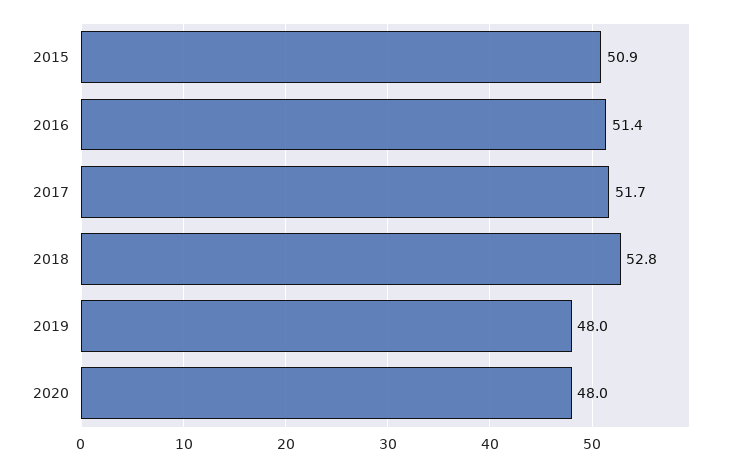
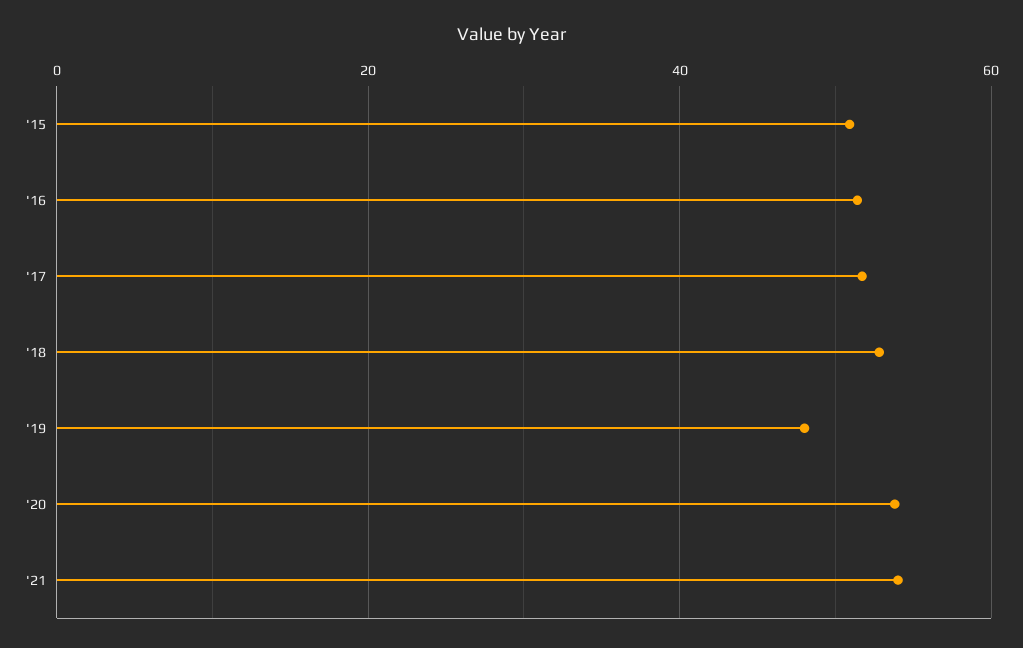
2020: 48 -> 54
'21: none -> 54

